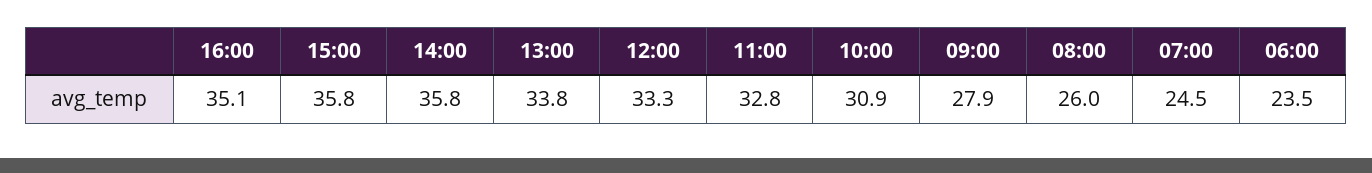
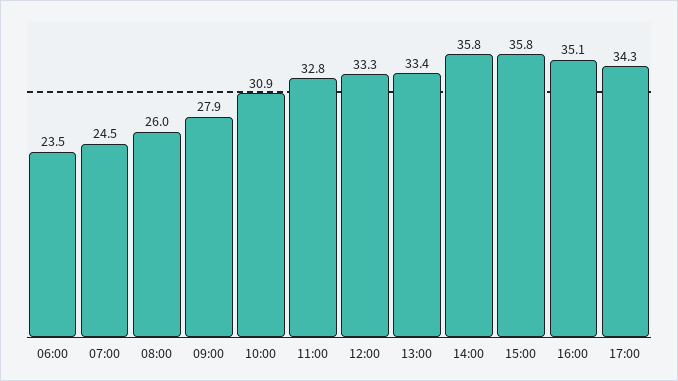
13:00: 33.8 -> 33.4
17:00: none -> 34.3

